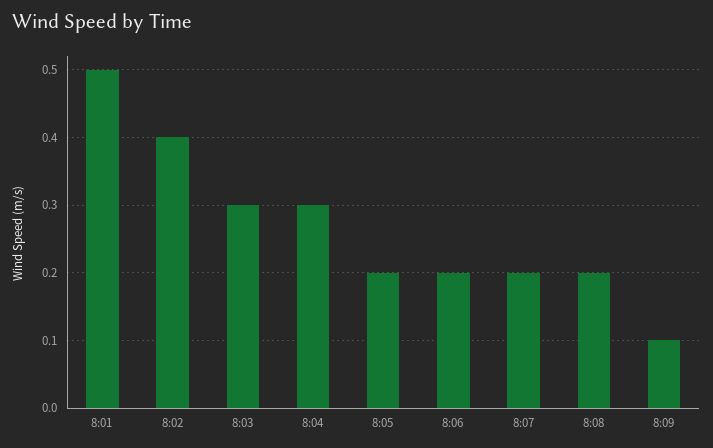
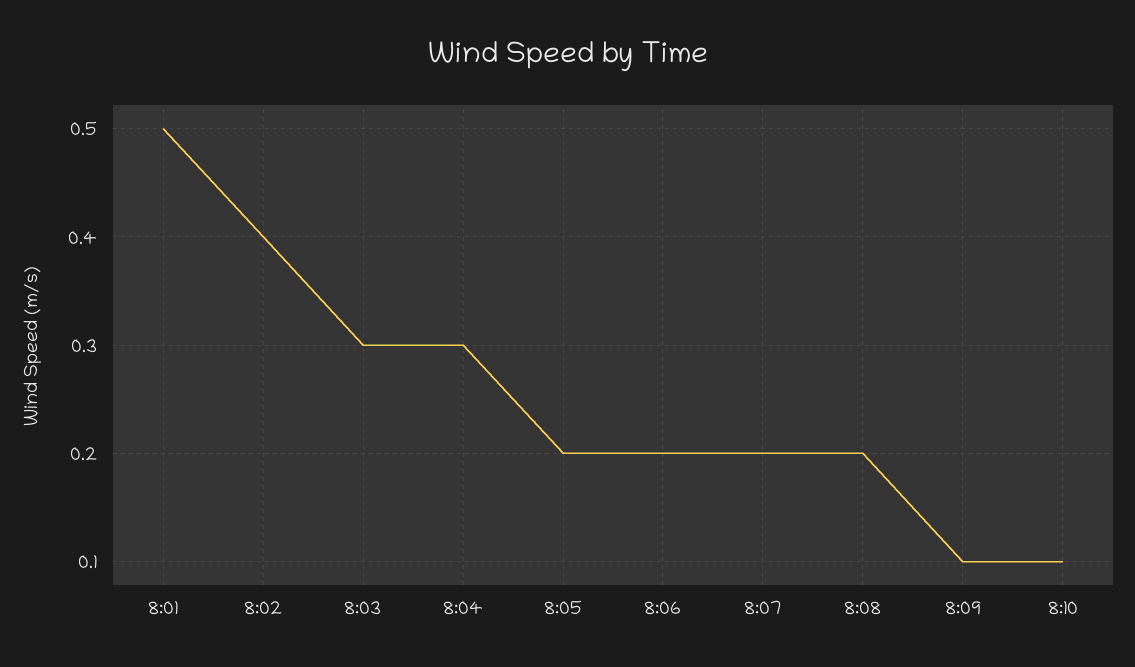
8:10: none -> 0.1

